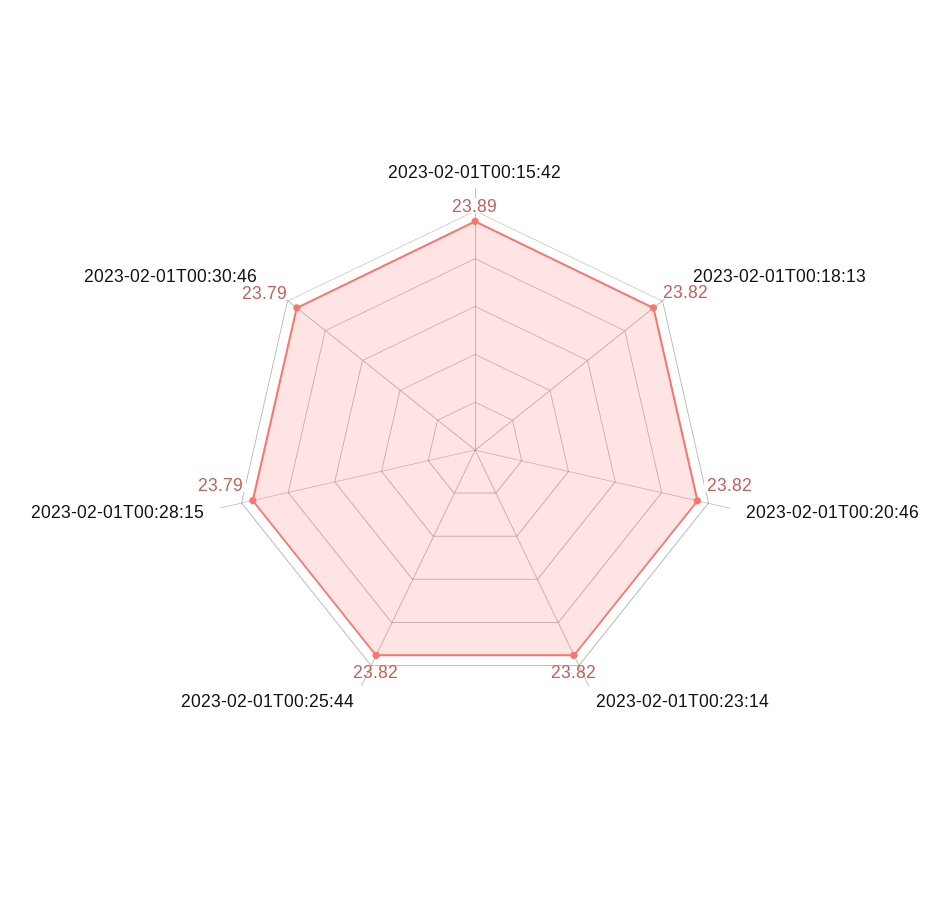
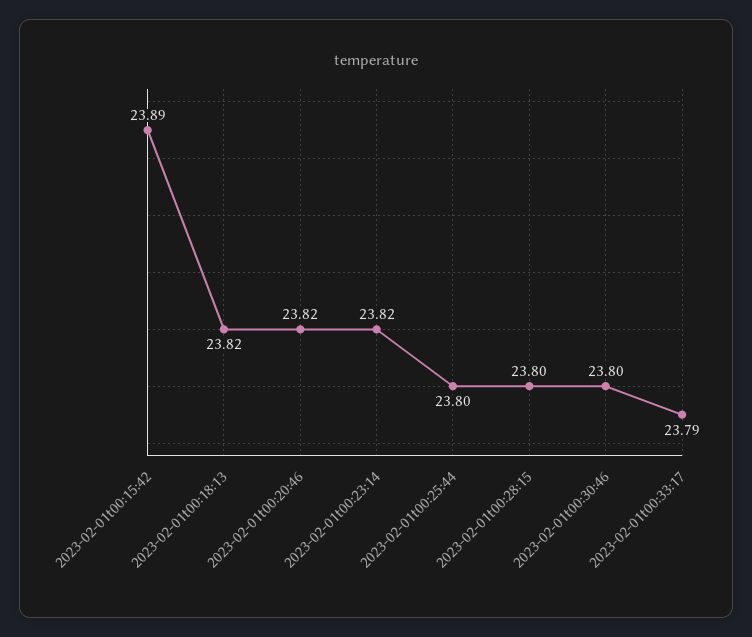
2023-02-01T00:25:44: 23.82 -> 23.8
2023-02-01T00:28:15: 23.79 -> 23.8
2023-02-01T00:30:46: 23.79 -> 23.8
2023-02-01t00:33:17: none -> 23.79

